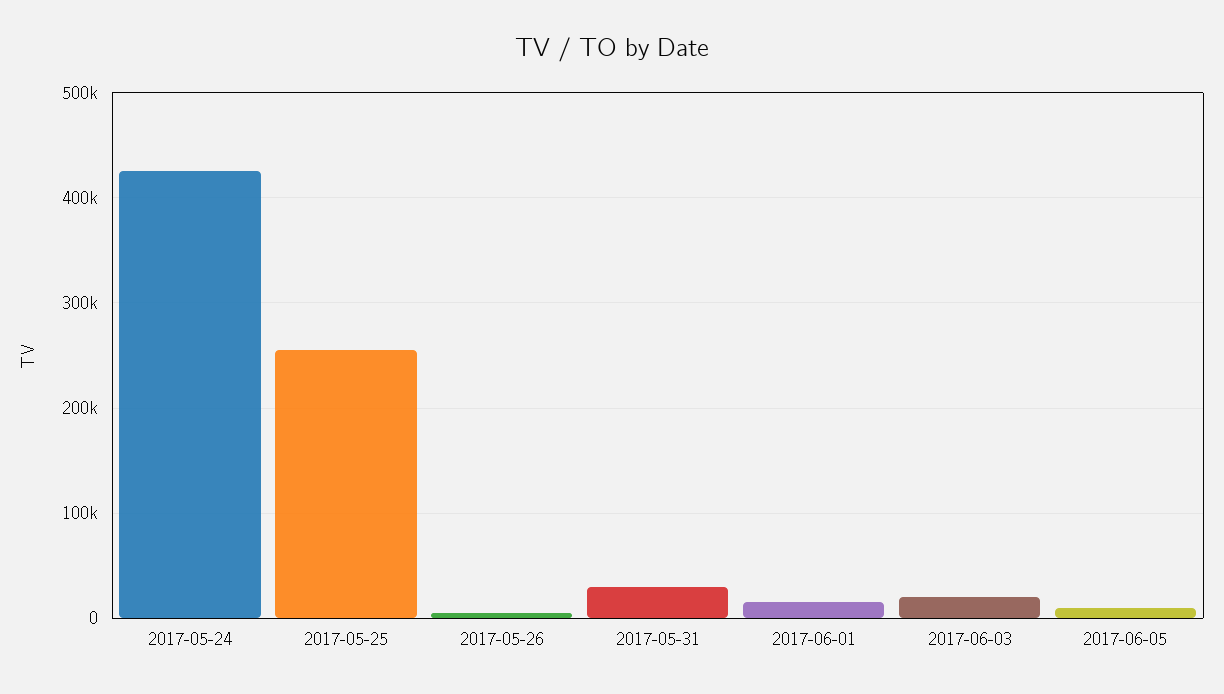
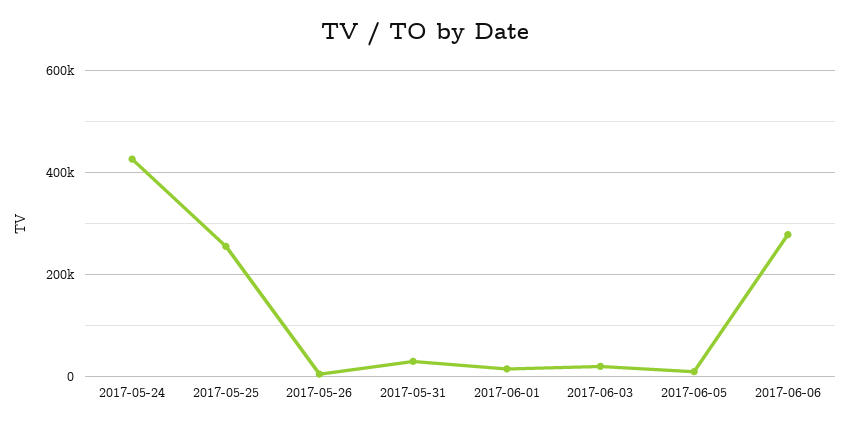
2017-06-06: none -> 280000

